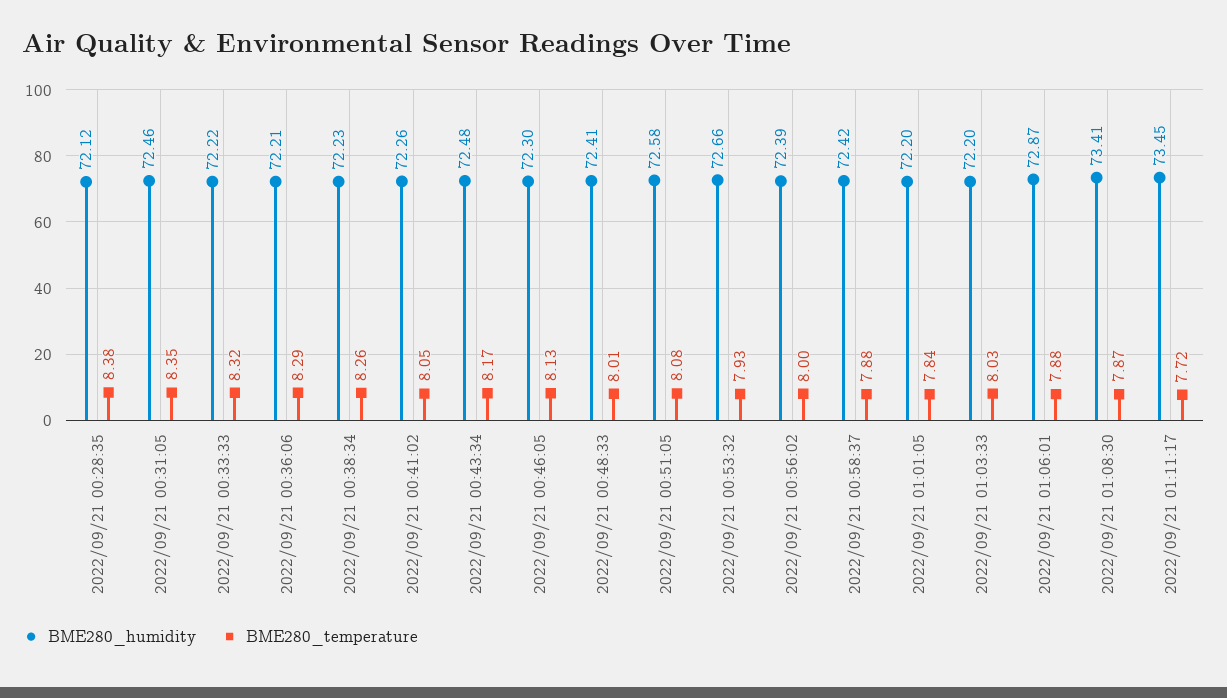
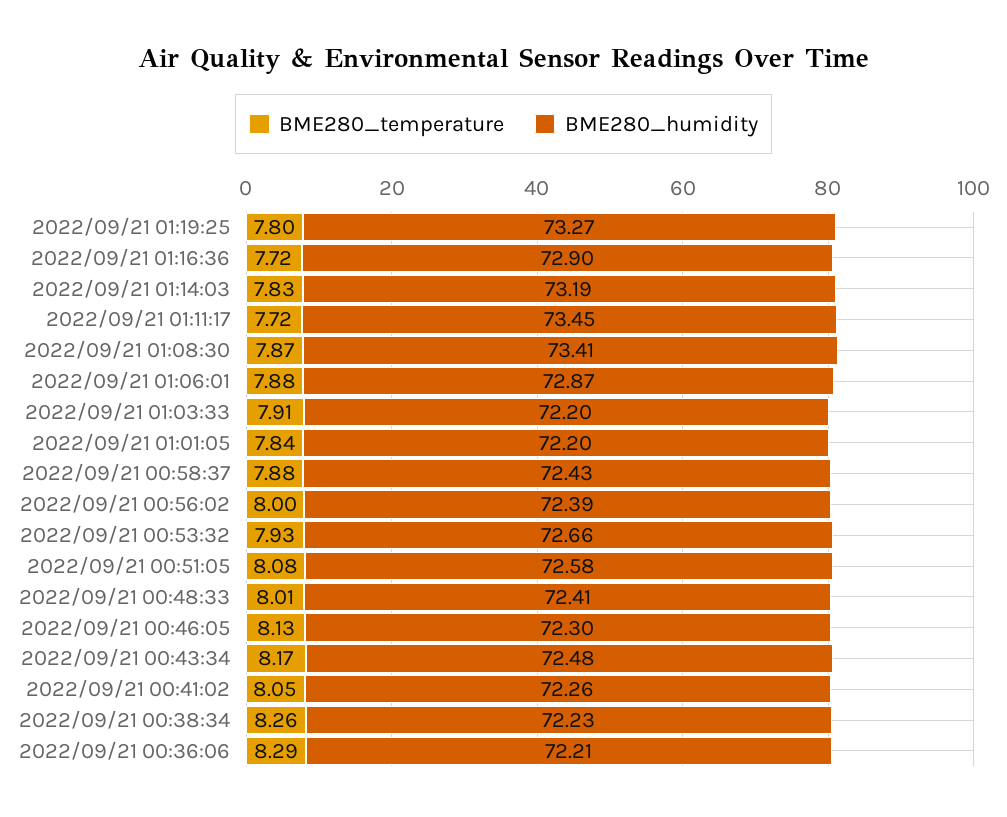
BME280_humidity, 2022/09/21 00:28:35: 72.12 -> none
BME280_temperature, 2022/09/21 00:28:35: 8.38 -> none
BME280_humidity, 2022/09/21 00:31:05: 72.46 -> none
BME280_temperature, 2022/09/21 00:31:05: 8.35 -> none
BME280_humidity, 2022/09/21 00:33:33: 72.22 -> none
BME280_temperature, 2022/09/21 00:33:33: 8.32 -> none
BME280_humidity, 2022/09/21 00:58:37: 72.42 -> 72.43
BME280_temperature, 2022/09/21 01:03:33: 8.03 -> 7.91
BME280_temperature, 2022/09/21 01:19:25: none -> 7.8
BME280_humidity, 2022/09/21 01:19:25: none -> 73.27
BME280_temperature, 2022/09/21 01:16:36: none -> 7.72
BME280_humidity, 2022/09/21 01:16:36: none -> 72.9
BME280_temperature, 2022/09/21 01:14:03: none -> 7.83
BME280_humidity, 2022/09/21 01:14:03: none -> 73.19

